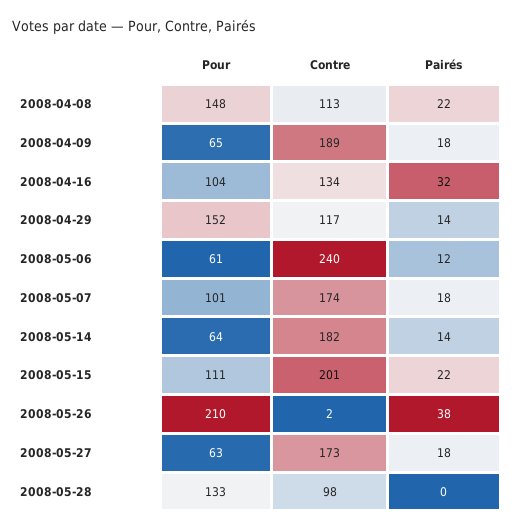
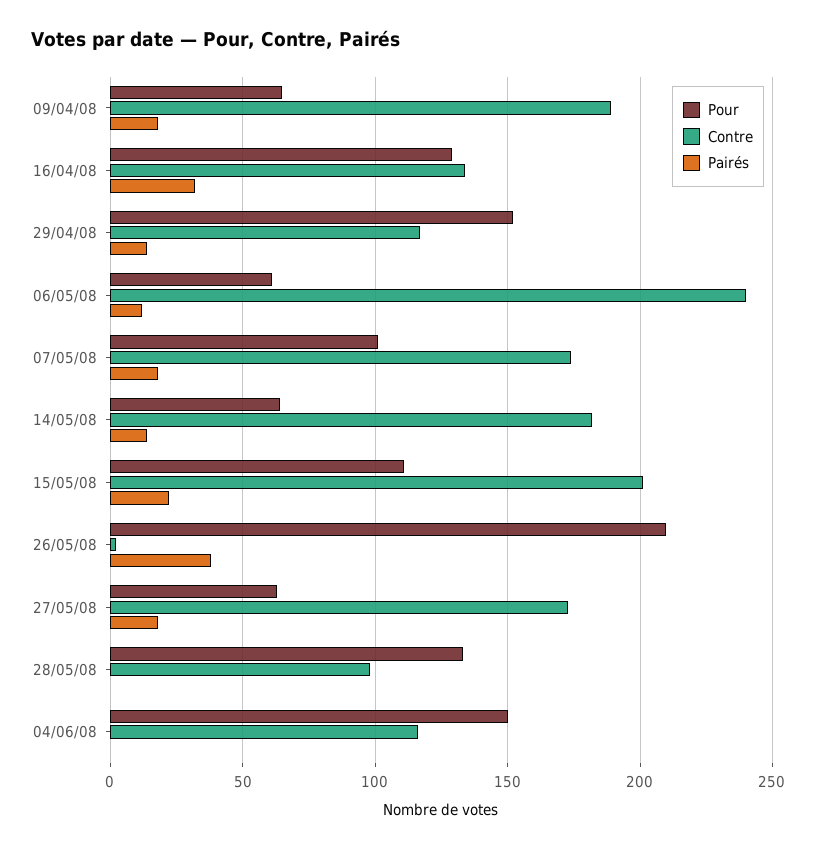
Pour, 2008-04-08: 148 -> none
Contre, 2008-04-08: 113 -> none
Pairés, 2008-04-08: 22 -> none
Pour, 2008-04-16: 104 -> 130
Pour, 04/06/08: none -> 150
Contre, 04/06/08: none -> 115
Pairés, 04/06/08: none -> 0

